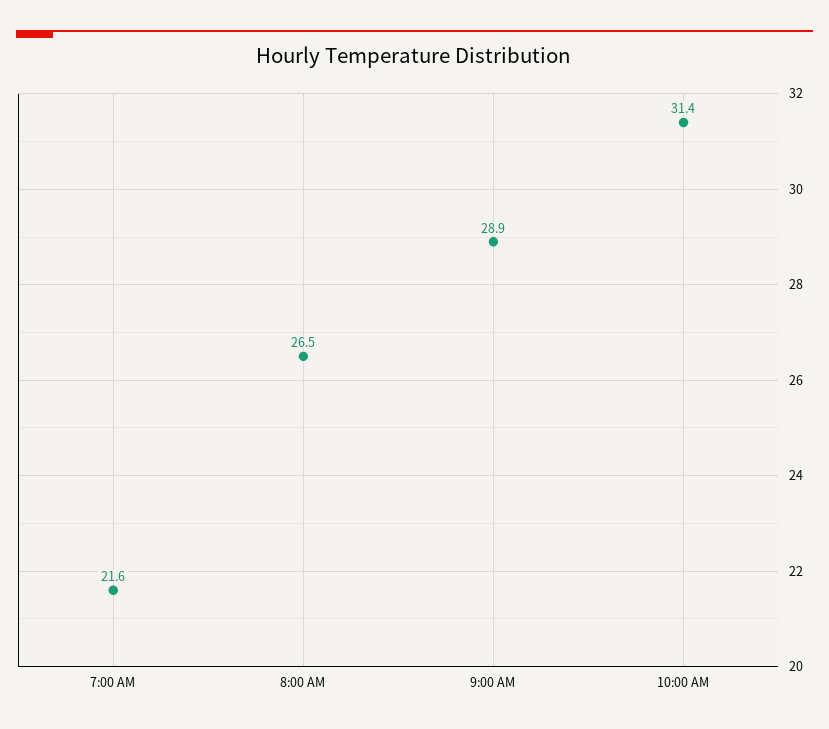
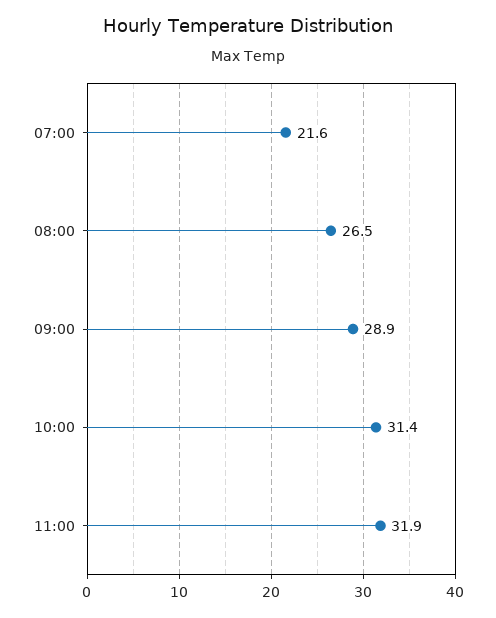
11:00: none -> 31.9

